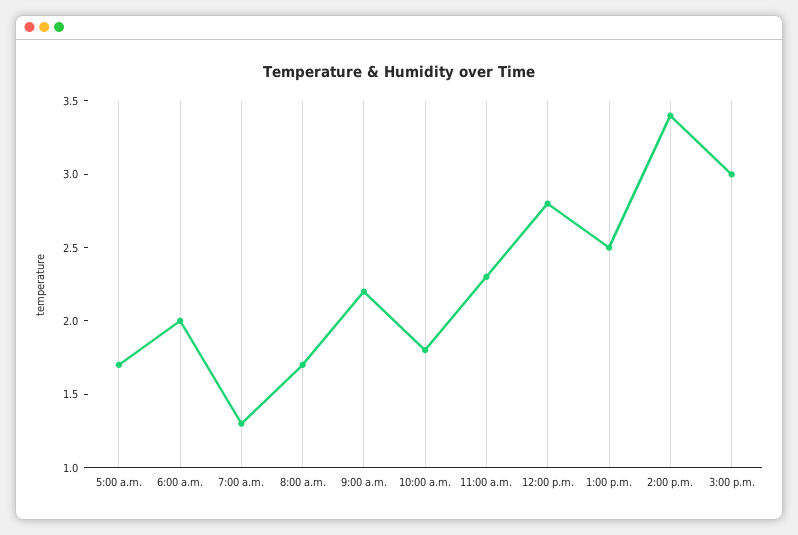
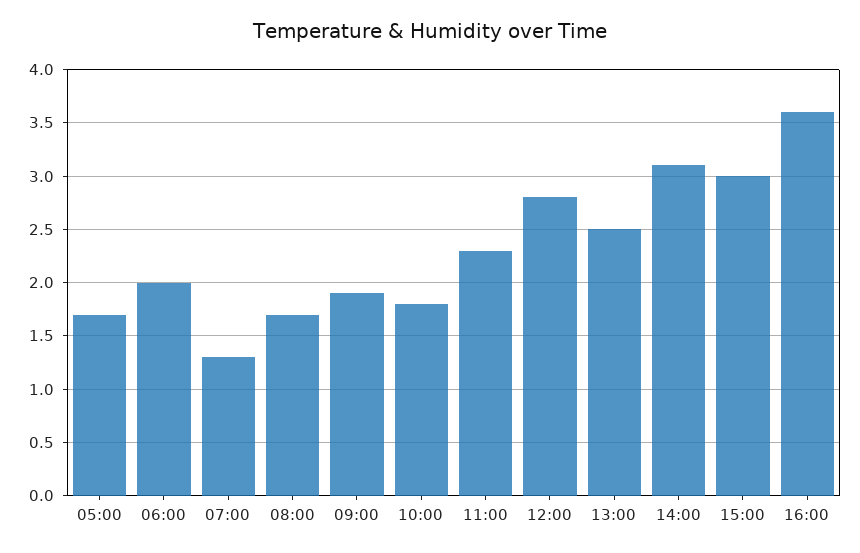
9:00 a.m.: 2.2 -> 1.9
2:00 p.m.: 3.4 -> 3.1
16:00: none -> 3.6

